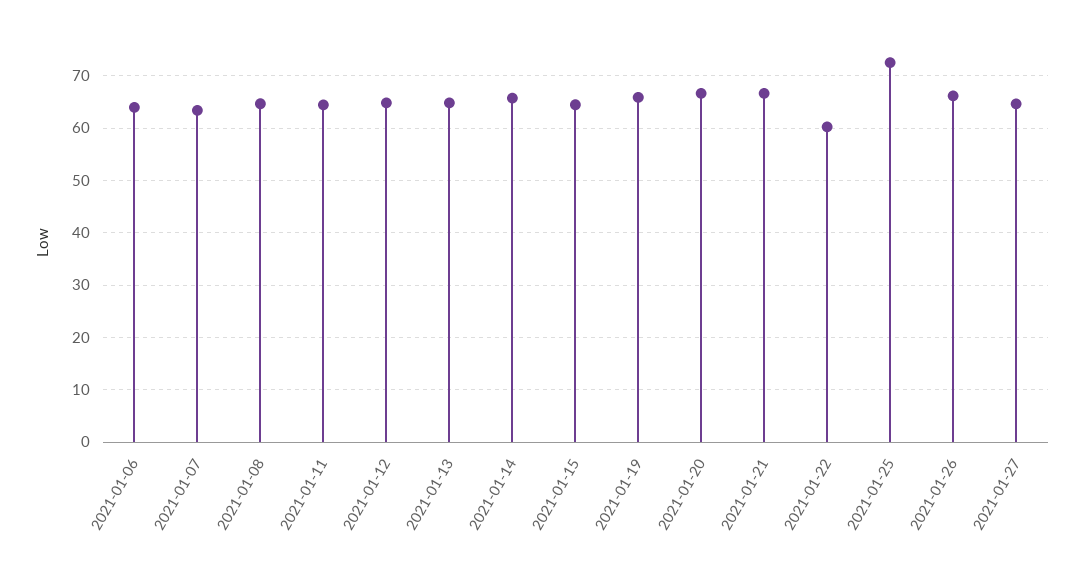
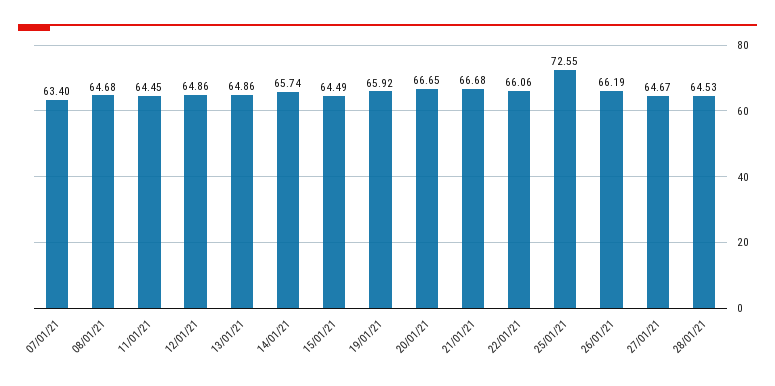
2021-01-06: 64 -> none
2021-01-22: 60 -> 66.06
28/01/21: none -> 64.53

